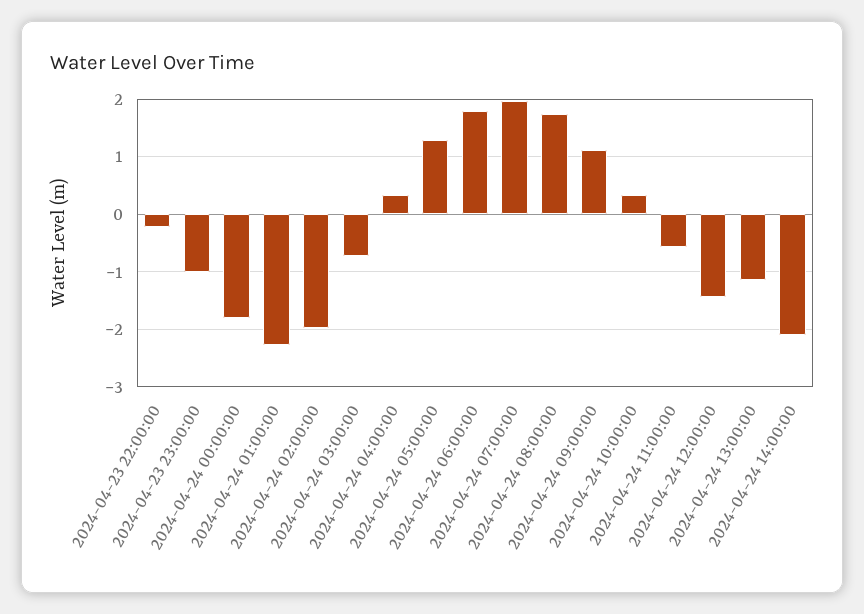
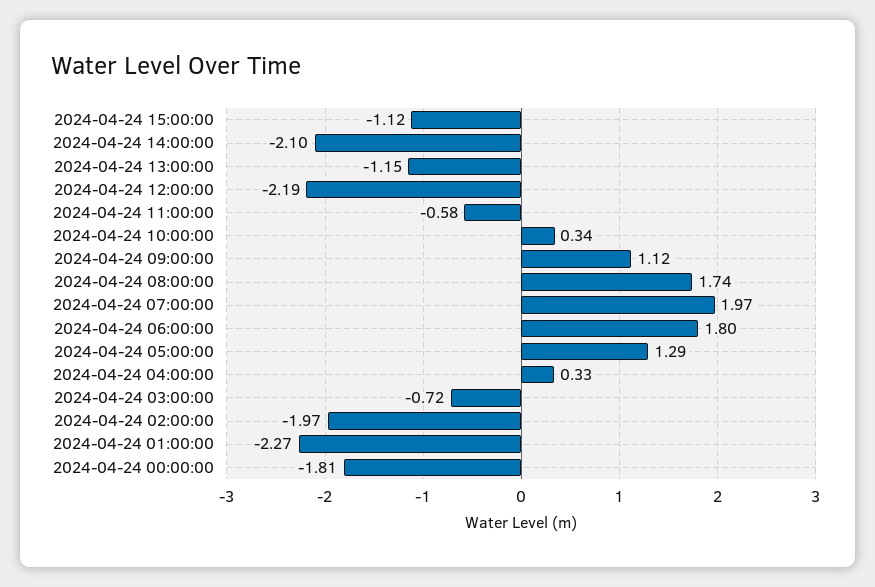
2024-04-23 22:00:00: -0.2 -> none
2024-04-23 23:00:00: -1 -> none
2024-04-24 12:00:00: -1.4 -> -2.19
2024-04-24 15:00:00: none -> -1.12

